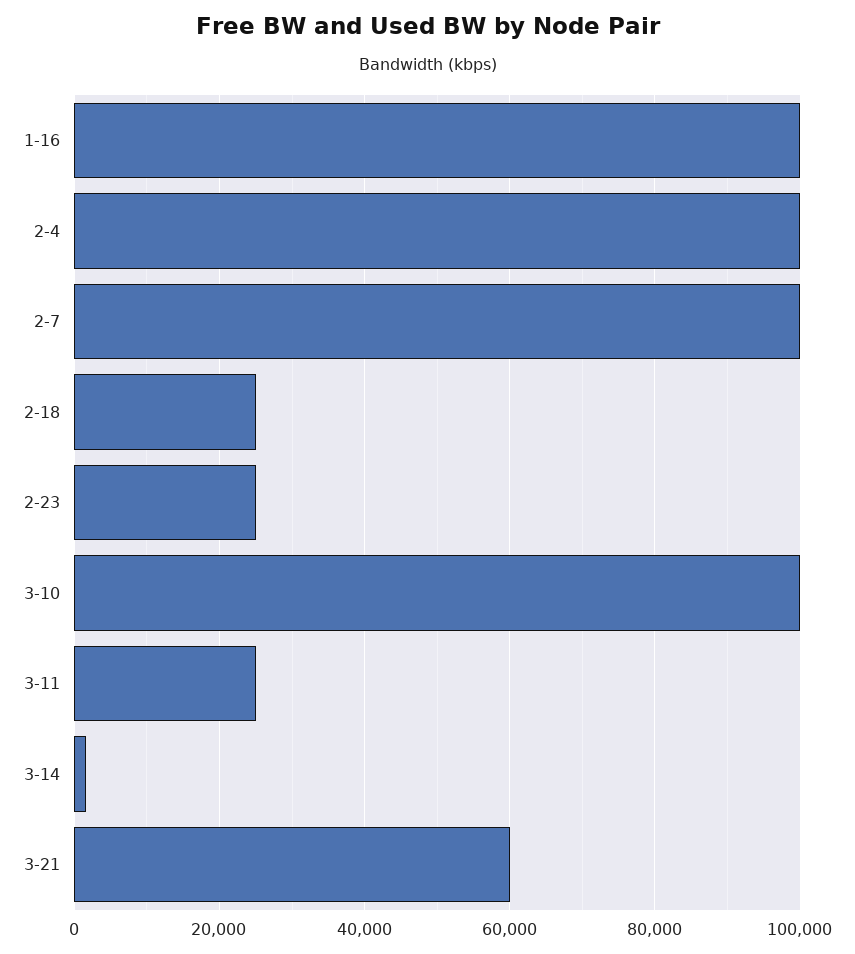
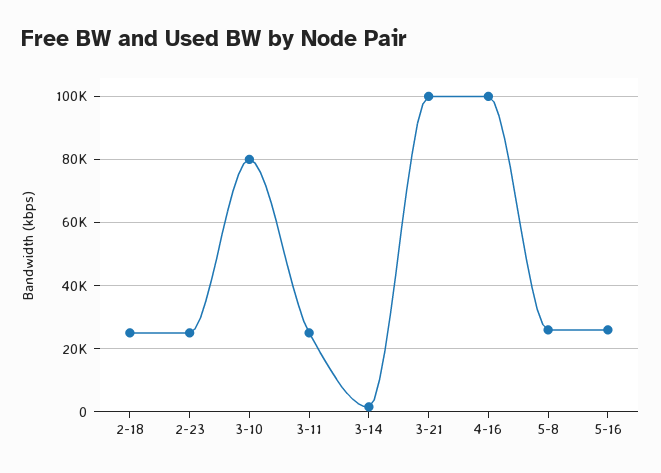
1-16: 100000 -> none
2-4: 100000 -> none
2-7: 100000 -> none
3-10: 100000 -> 80000
3-21: 60000 -> 100000
4-16: none -> 100000
5-8: none -> 26000
5-16: none -> 26000

